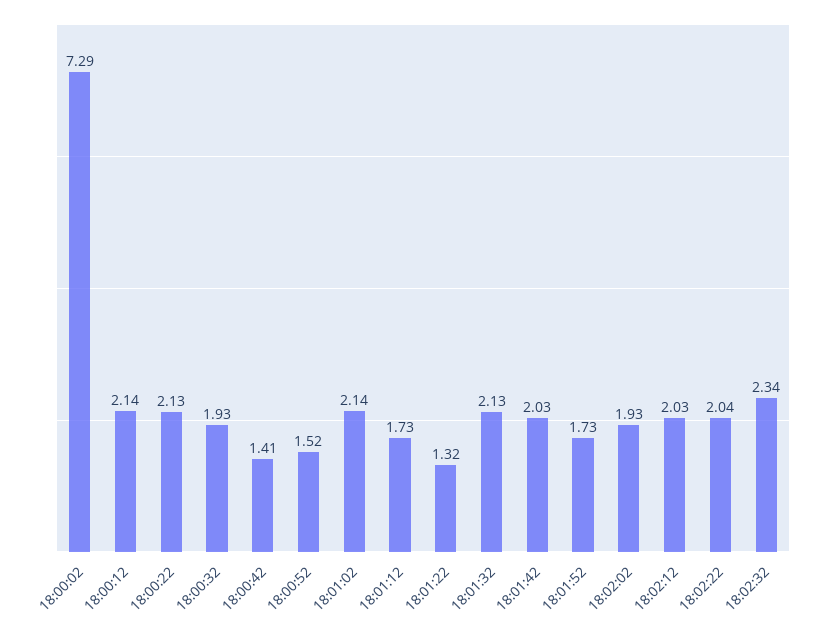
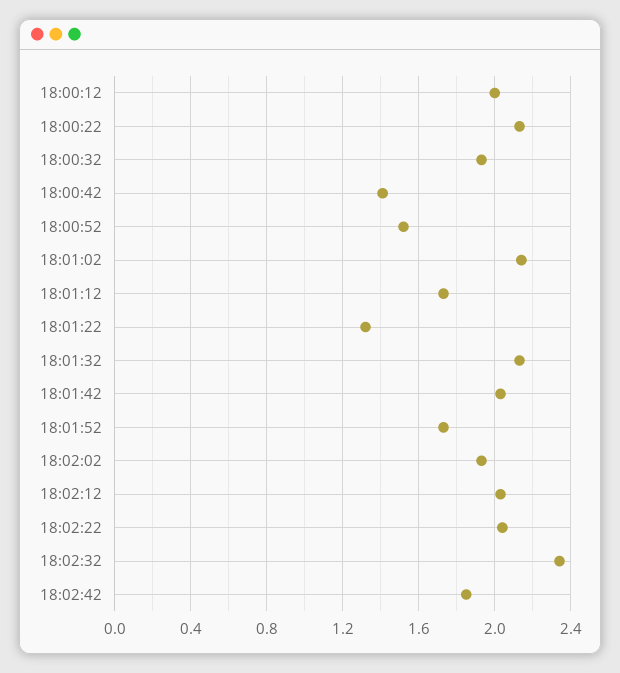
18:00:02: 7.29 -> none
18:00:12: 2.14 -> 2
18:02:42: none -> 1.85

